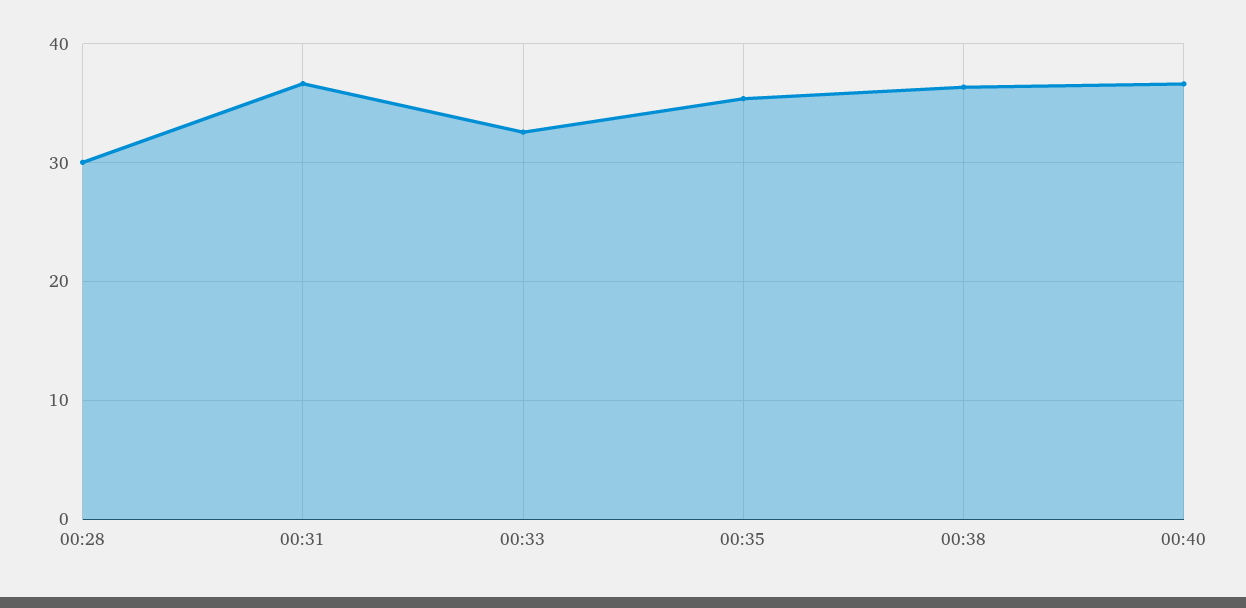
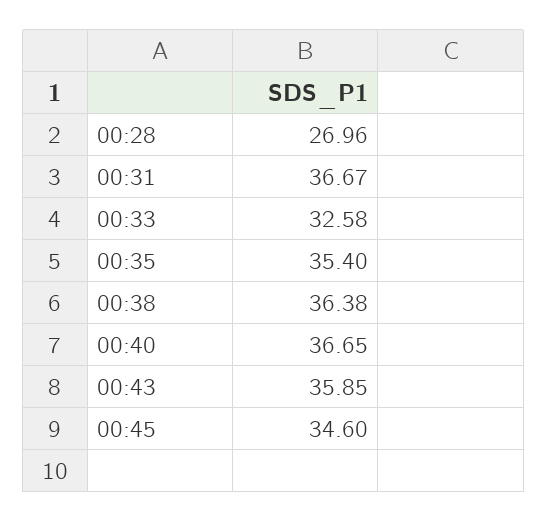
00:28: 30 -> 26.96
00:43: none -> 35.85
00:45: none -> 34.6

